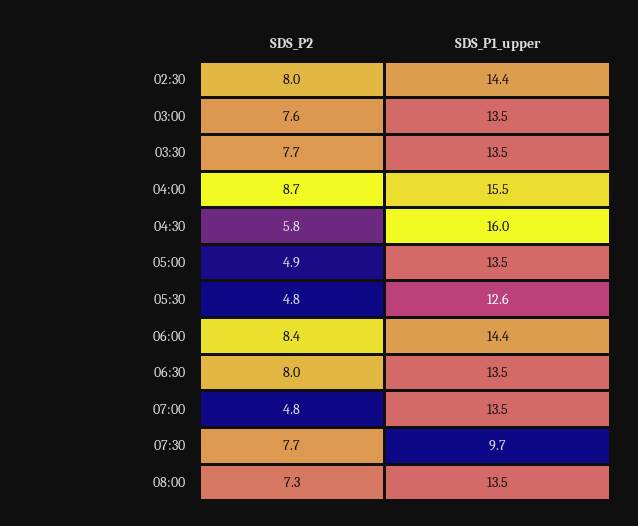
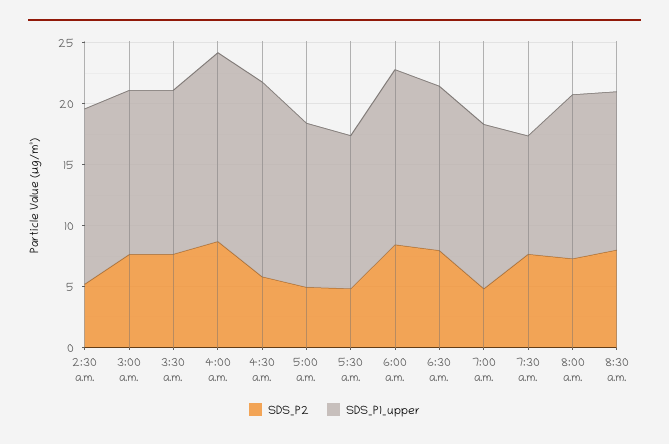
SDS_P2, 02:30: 8 -> 5
SDS_P2, 8:30 a.m.: none -> 8
SDS_P1_upper, 8:30 a.m.: none -> 13

